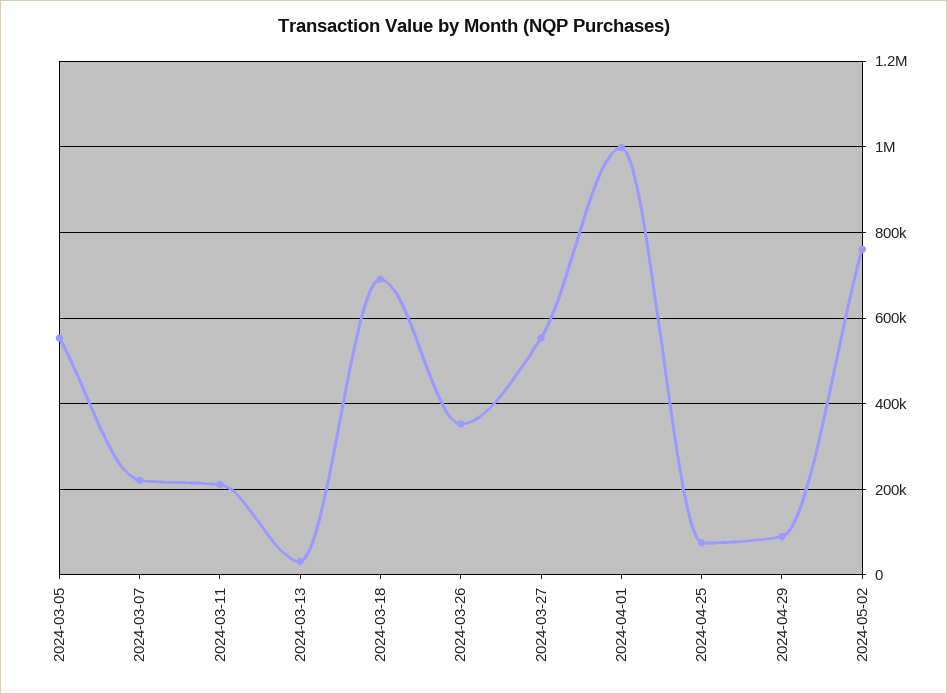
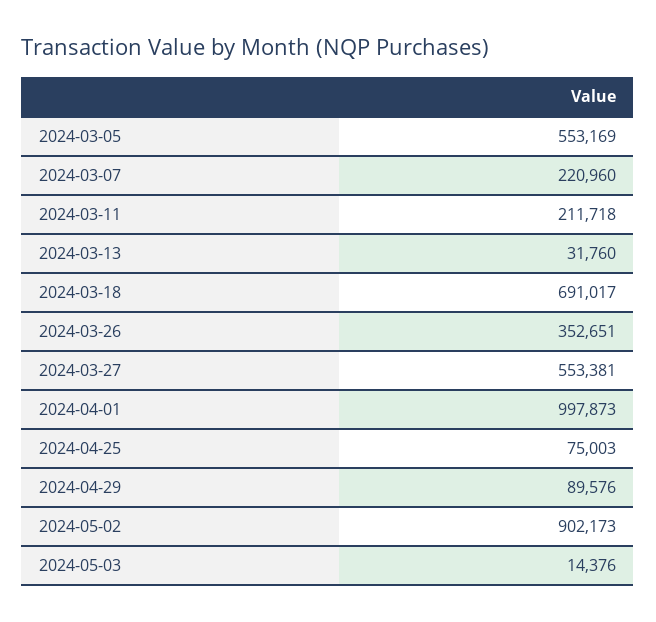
2024-05-02: 760000 -> 902173
2024-05-03: none -> 14376

